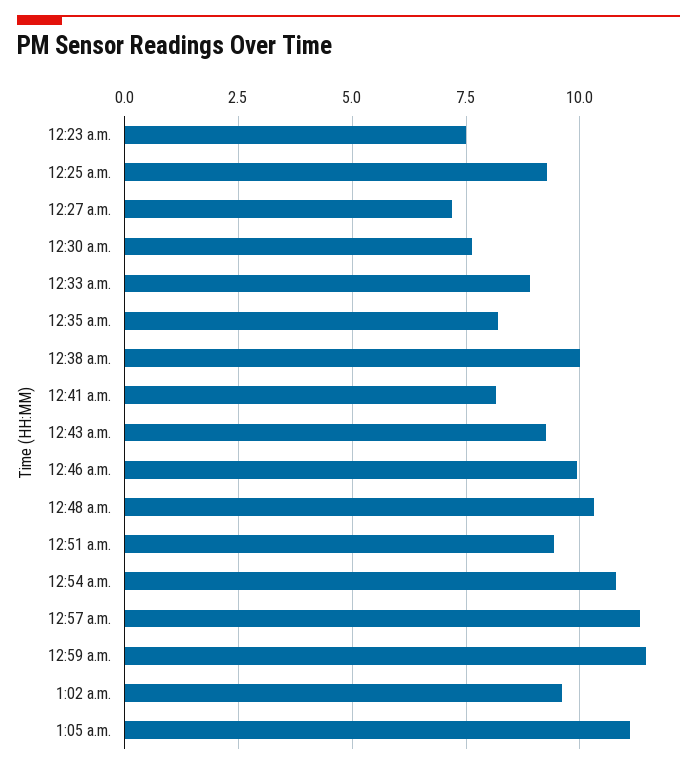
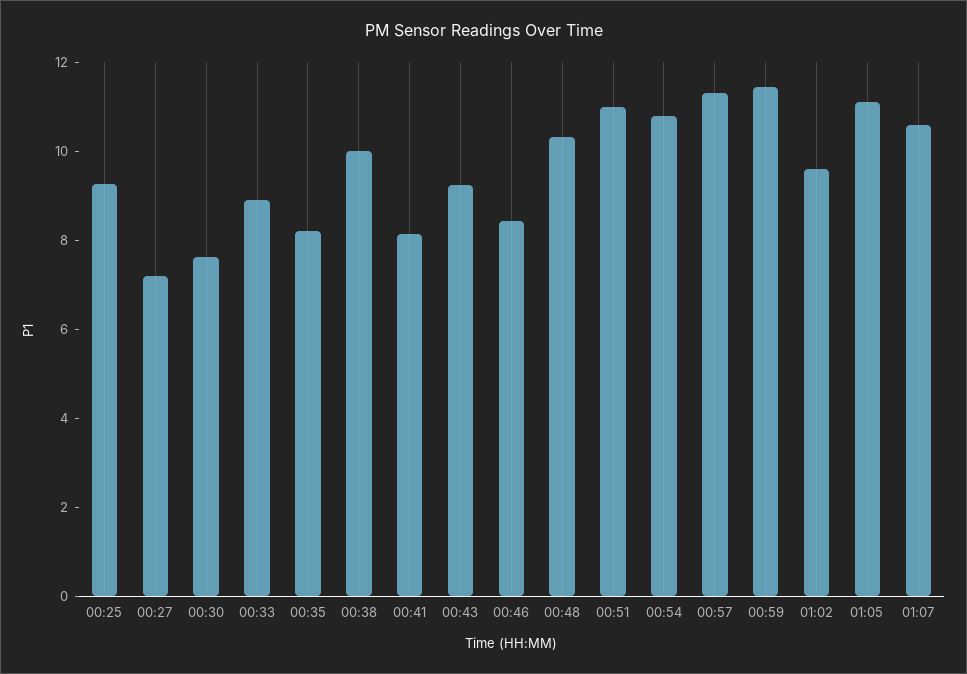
12:23 a.m.: 7.5 -> none
12:46 a.m.: 10 -> 8.5
12:51 a.m.: 9.5 -> 11
01:07: none -> 10.5

